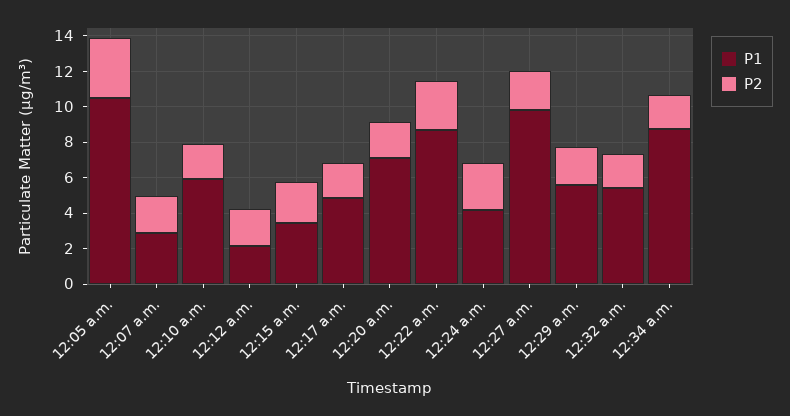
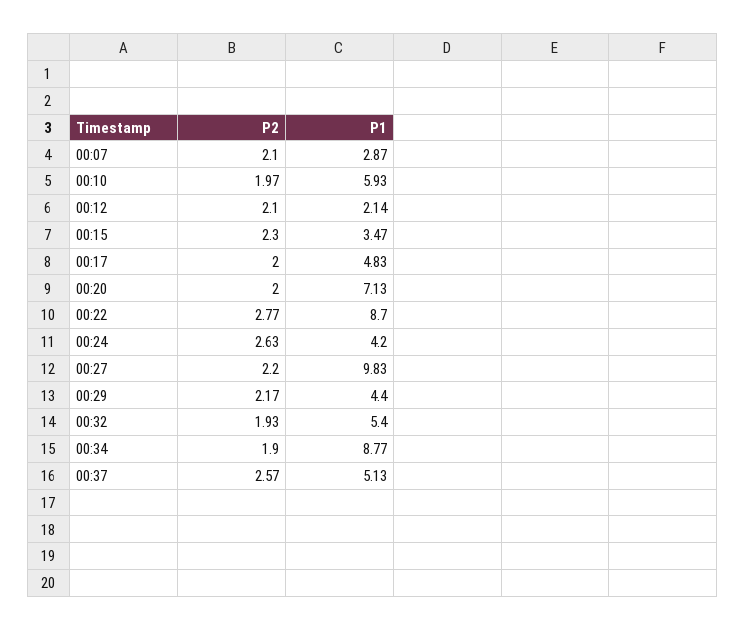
P1, 12:05 a.m.: 10.5 -> none
P2, 12:05 a.m.: 3.5 -> none
P1, 12:29 a.m.: 5.5 -> 4.4
P2, 00:37: none -> 2.57
P1, 00:37: none -> 5.13

